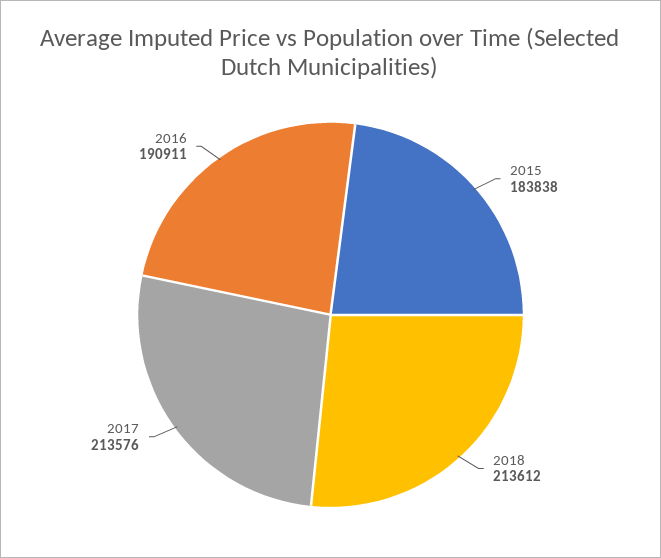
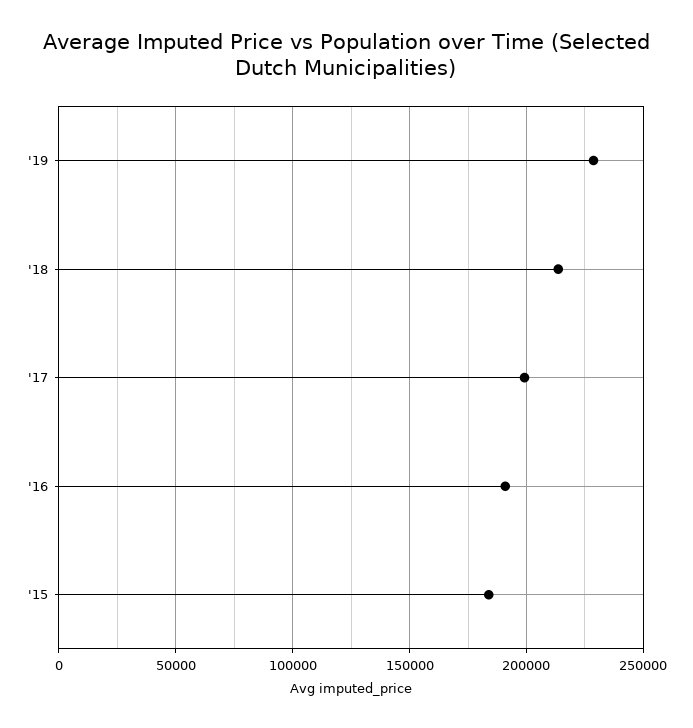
2017: 213576 -> 200000
'19: none -> 230000

